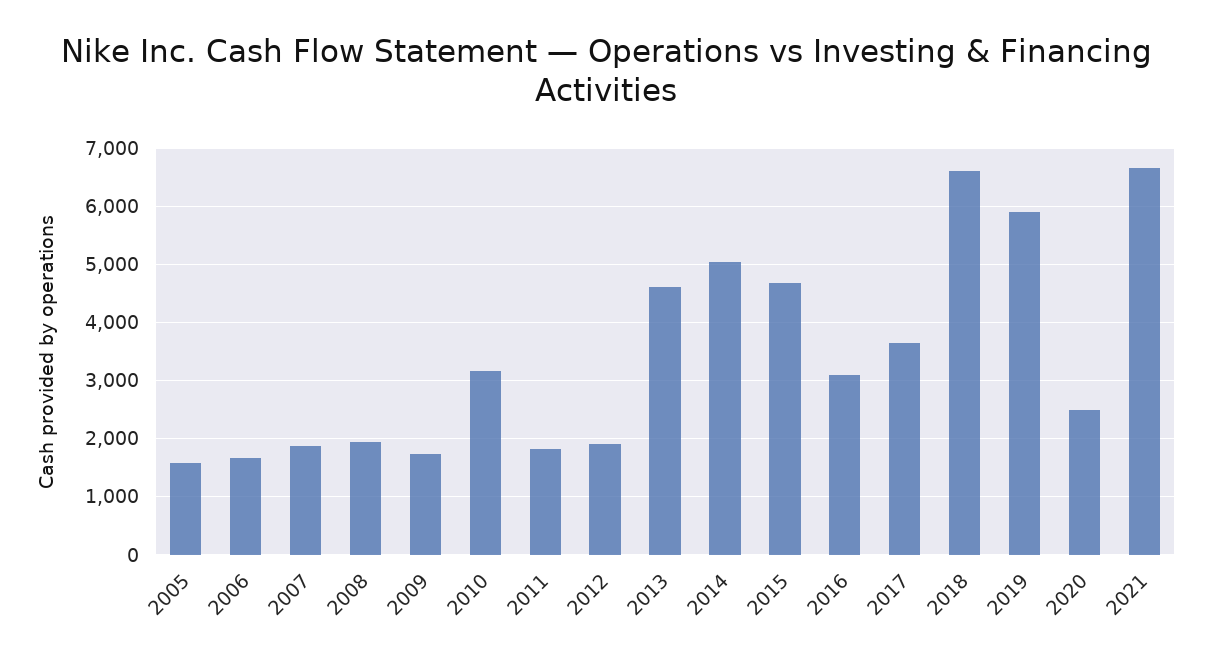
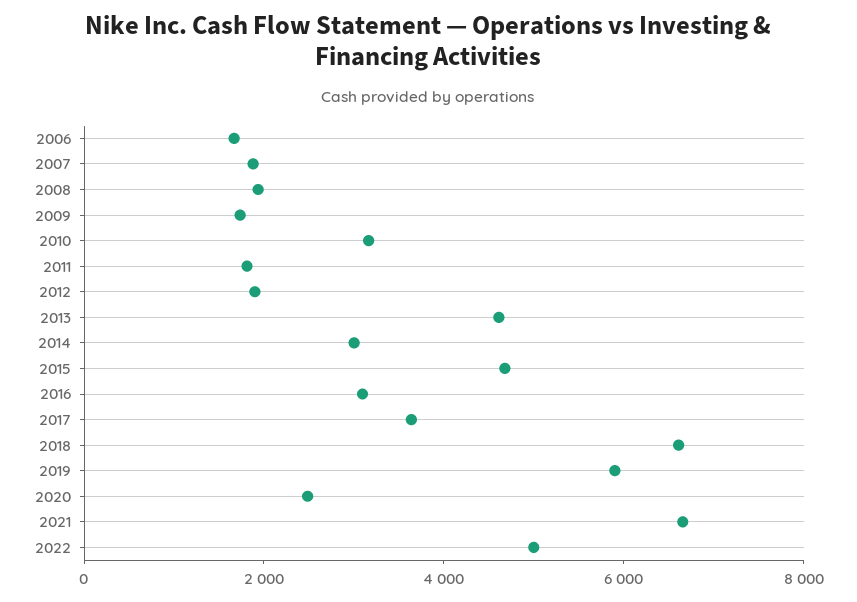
2005: 1600 -> none
2014: 5000 -> 3000
2022: none -> 5000

